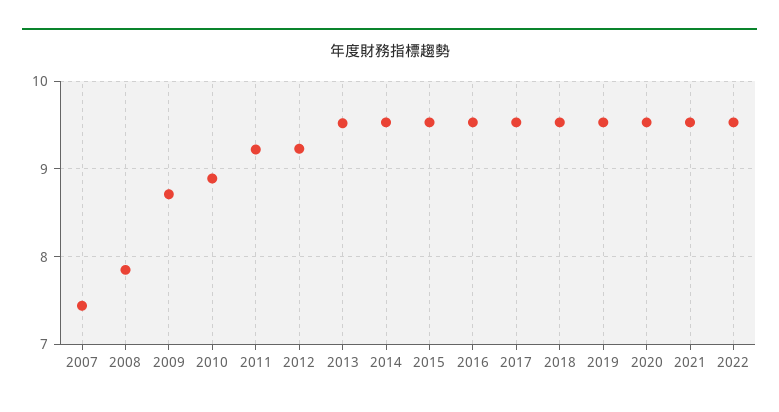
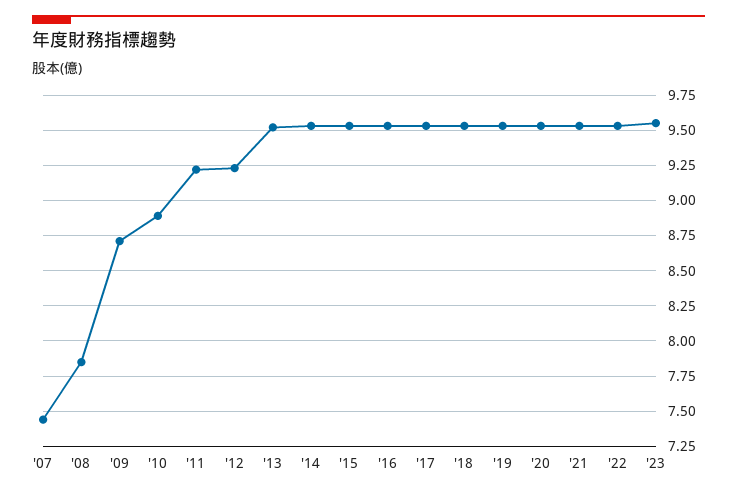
'23: none -> 9.55

